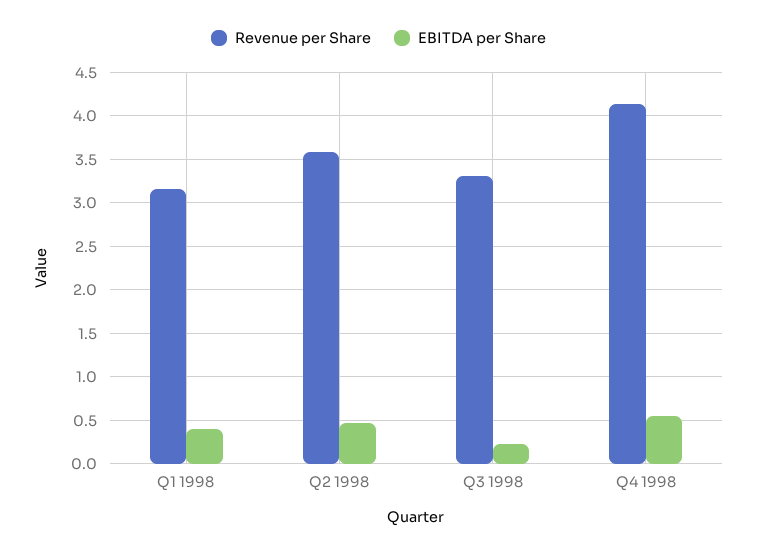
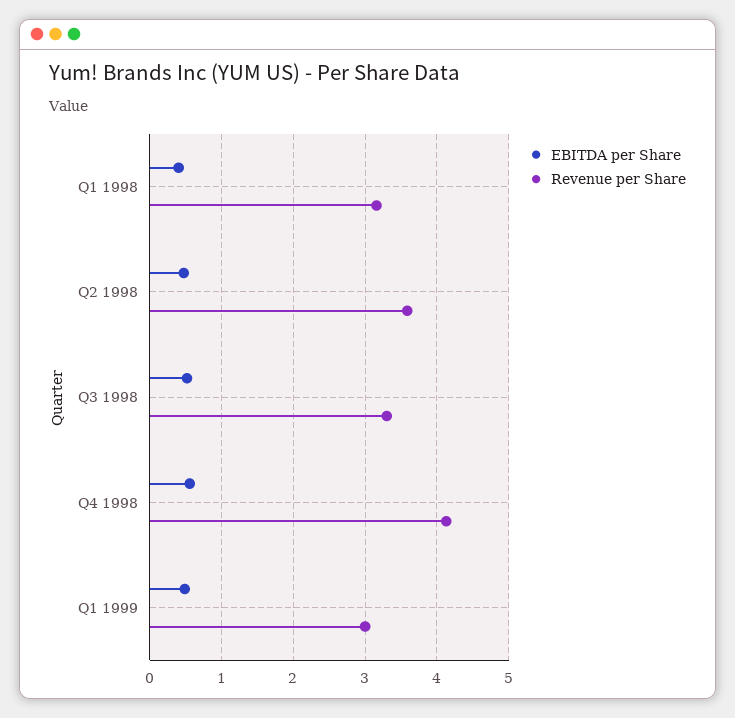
EBITDA per Share, Q3 1998: 0.2 -> 0.5
EBITDA per Share, Q1 1999: none -> 0.5
Revenue per Share, Q1 1999: none -> 3

